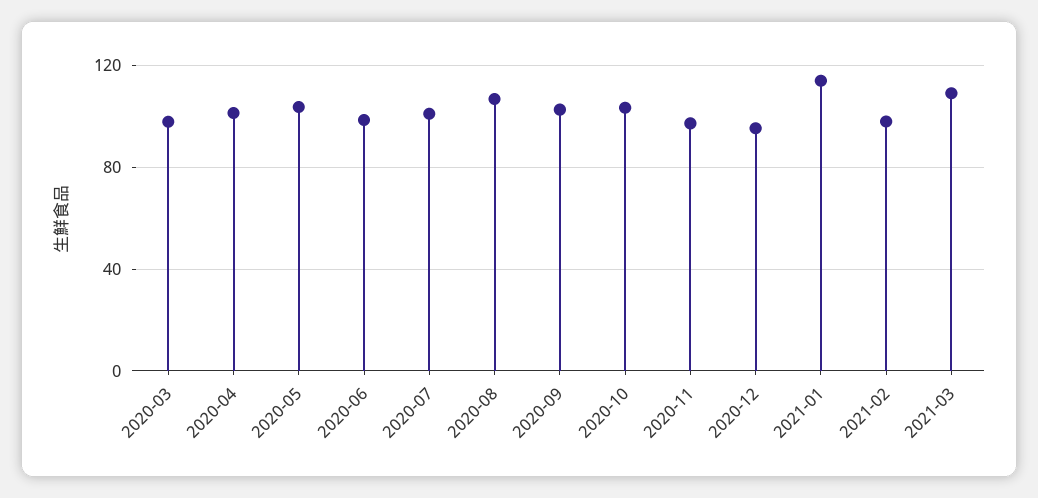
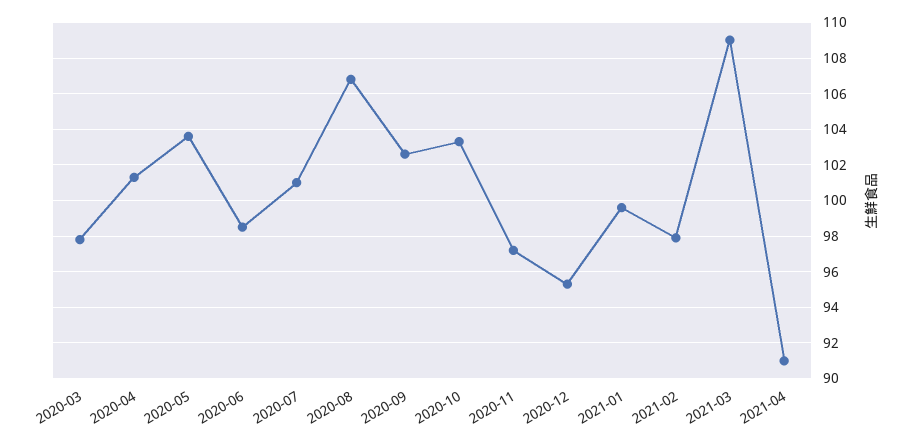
2021-01: 115 -> 99.5
2021-04: none -> 91

